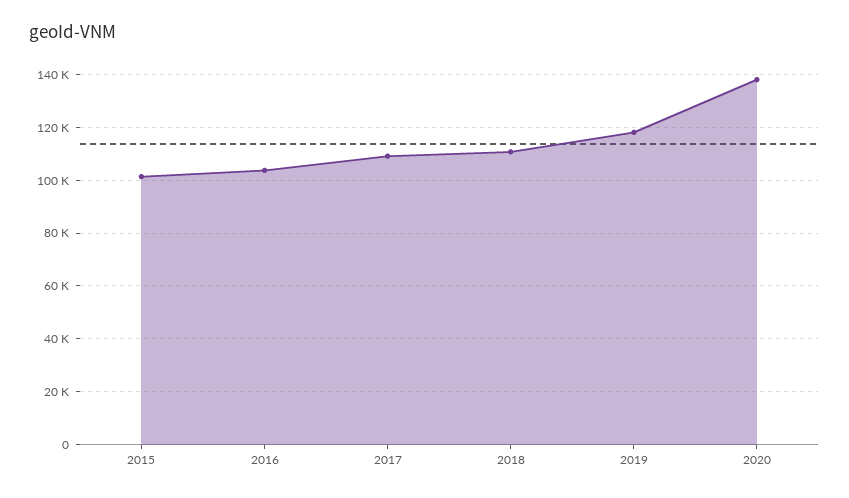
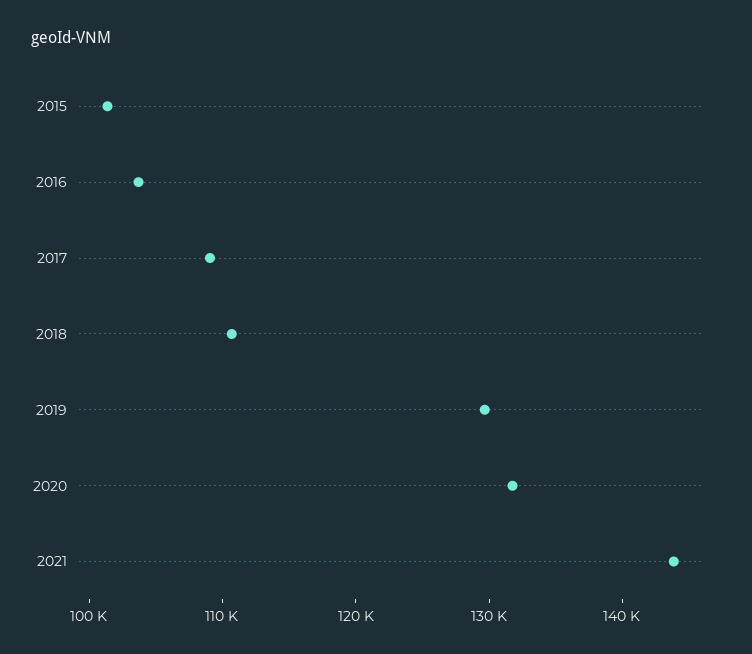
2019: 117500 -> 130000
2020: 137500 -> 132000
2021: none -> 144000

